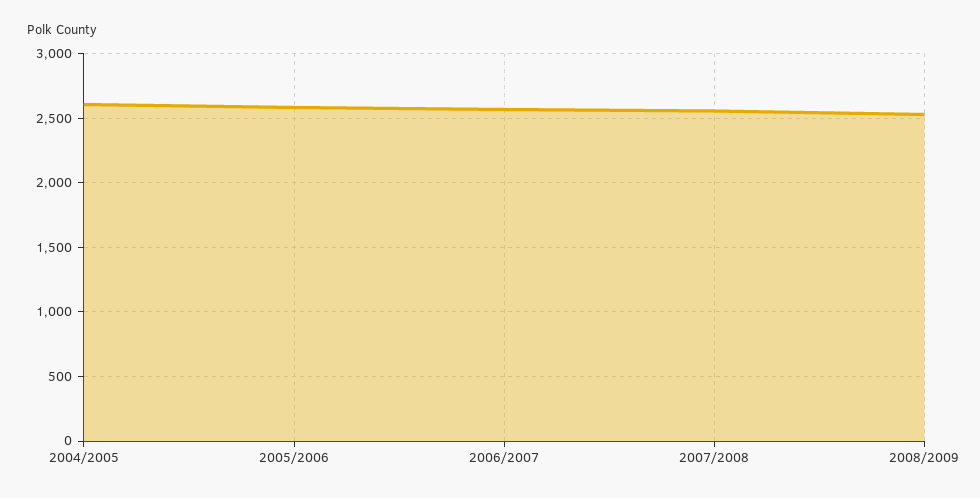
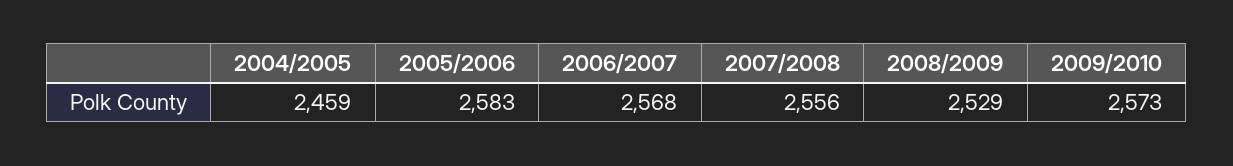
2004/2005: 2600 -> 2459
2009/2010: none -> 2573

